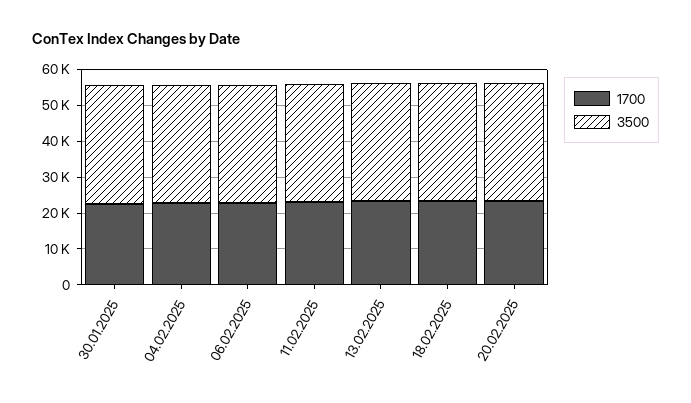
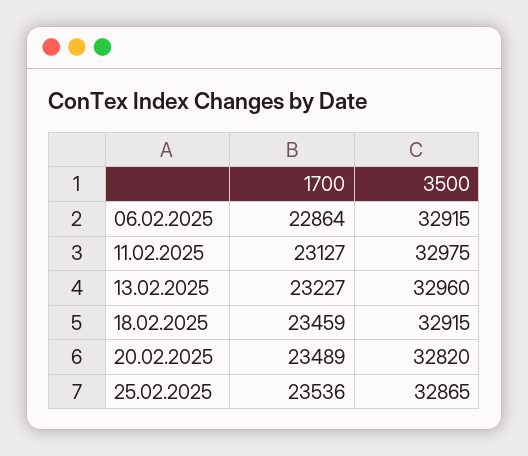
1700, 30.01.2025: 22500 -> none
3500, 30.01.2025: 32500 -> none
1700, 04.02.2025: 22500 -> none
3500, 04.02.2025: 32500 -> none
1700, 25.02.2025: none -> 23536
3500, 25.02.2025: none -> 32865

